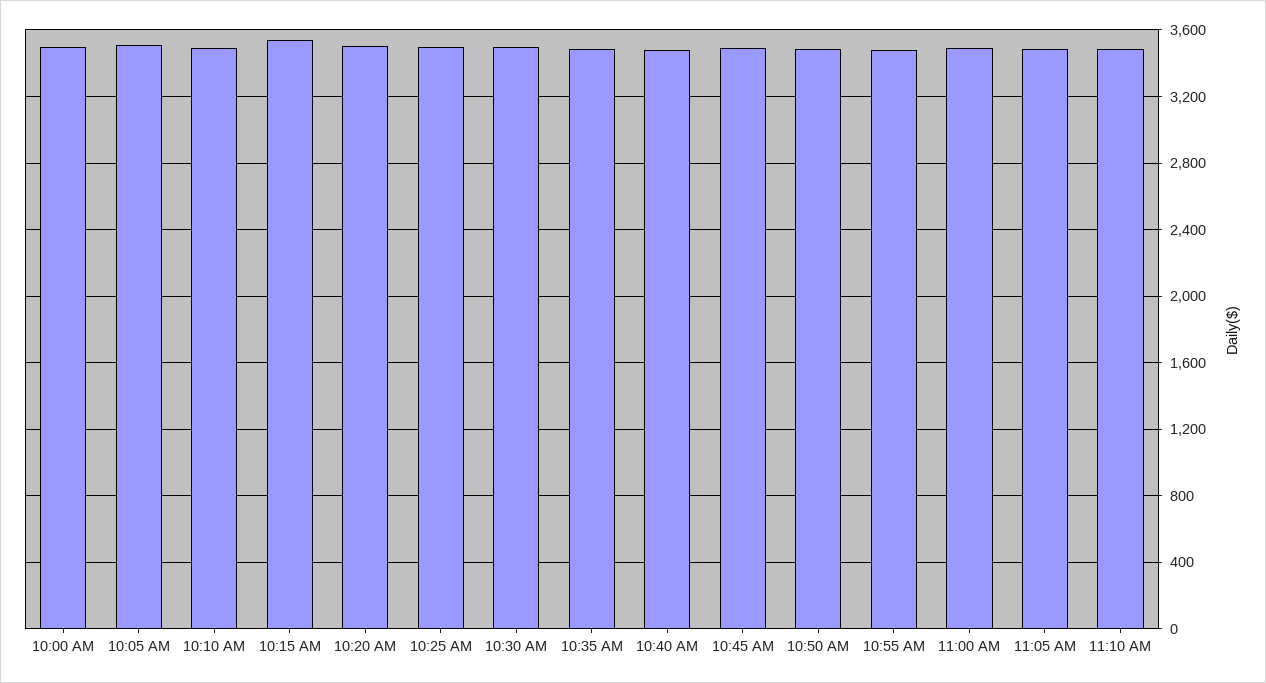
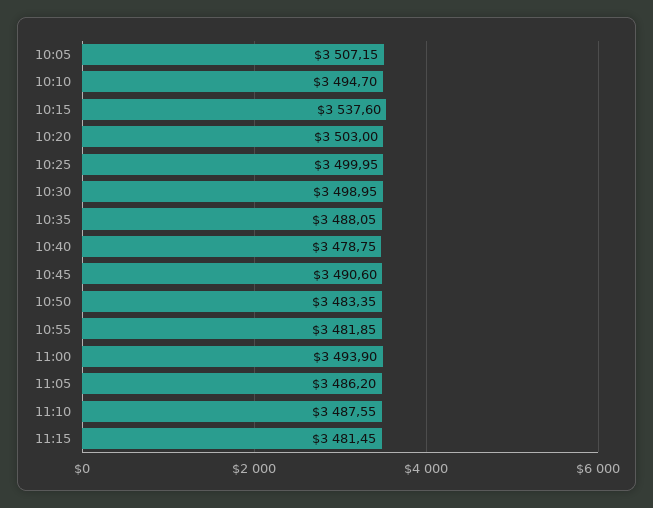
10:00 AM: 3500 -> none
11:15: none -> 3481.45

